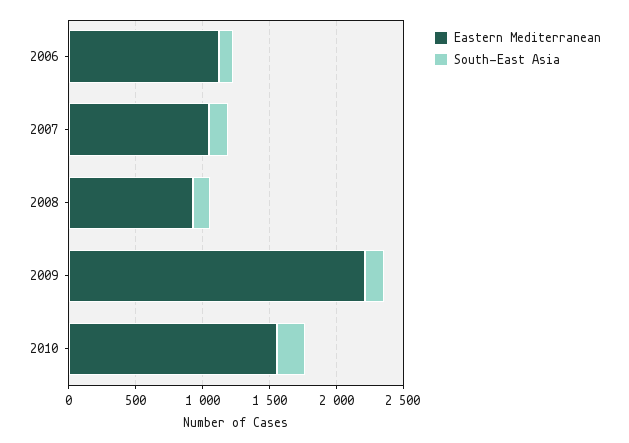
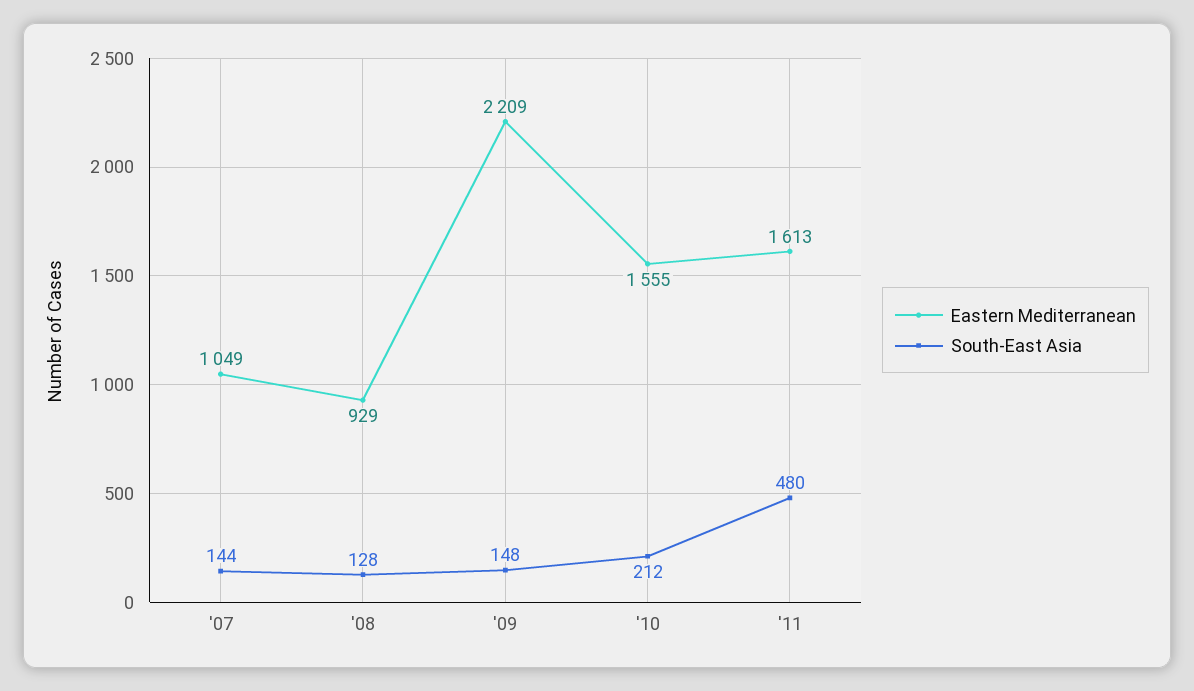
Eastern Mediterranean, 2006: 1100 -> none
South-East Asia, 2006: 100 -> none
Eastern Mediterranean, '11: none -> 1613
South-East Asia, '11: none -> 480

